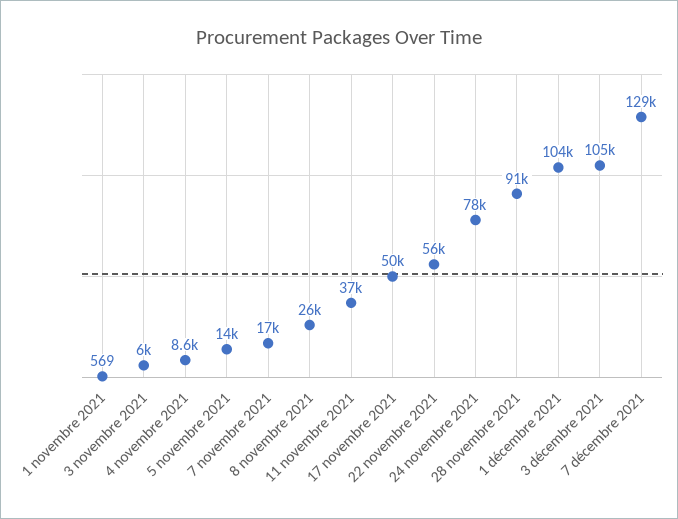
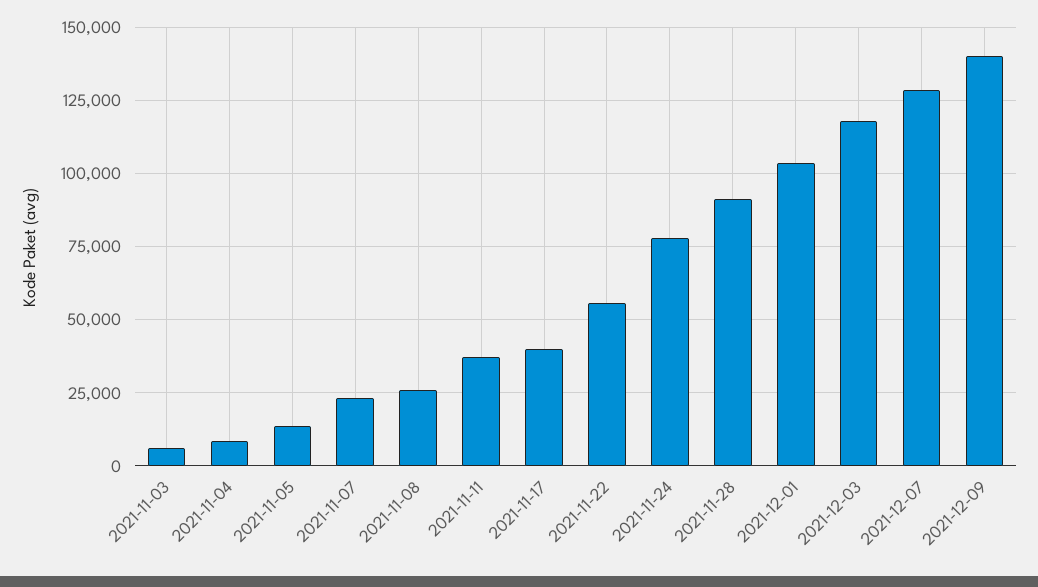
1 novembre 2021: 569 -> none
7 novembre 2021: 17000 -> 22500
17 novembre 2021: 50000 -> 40000
3 décembre 2021: 105000 -> 117500
2021-12-09: none -> 140000

